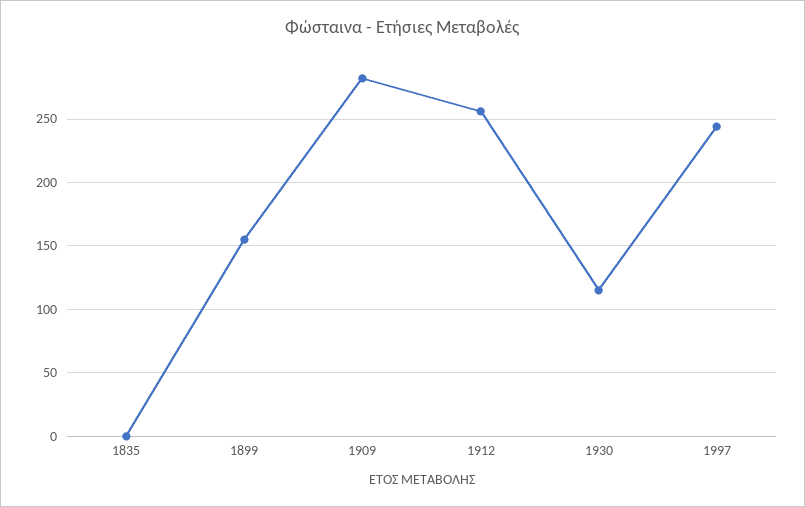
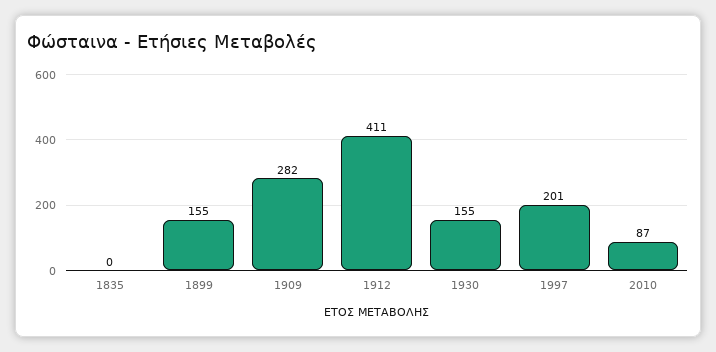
1912: 255 -> 411
1930: 115 -> 155
1997: 245 -> 201
2010: none -> 87

